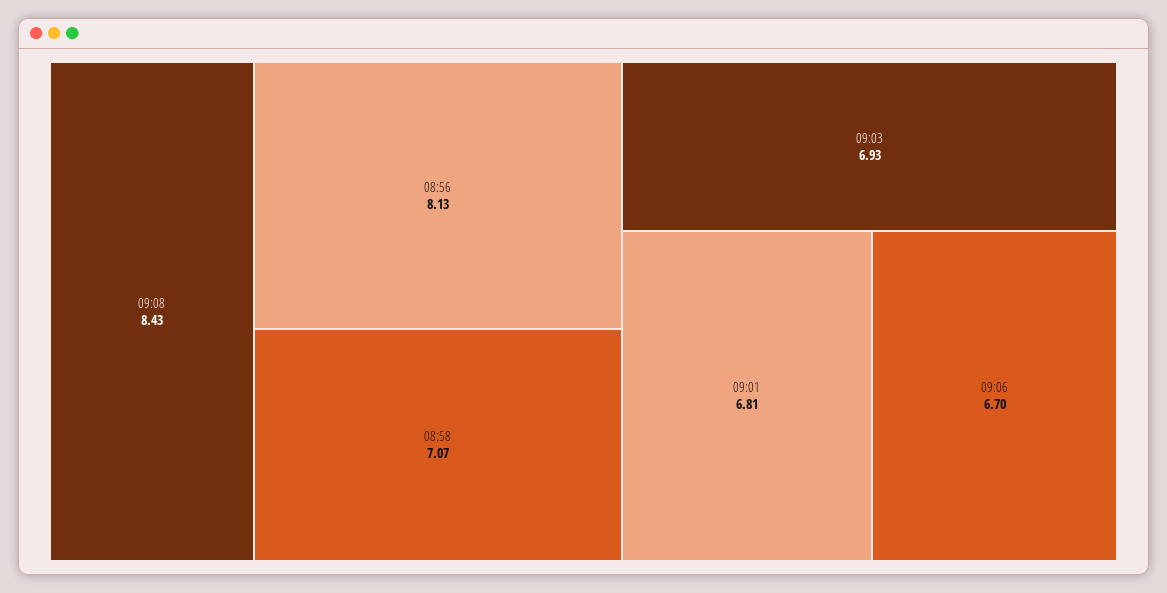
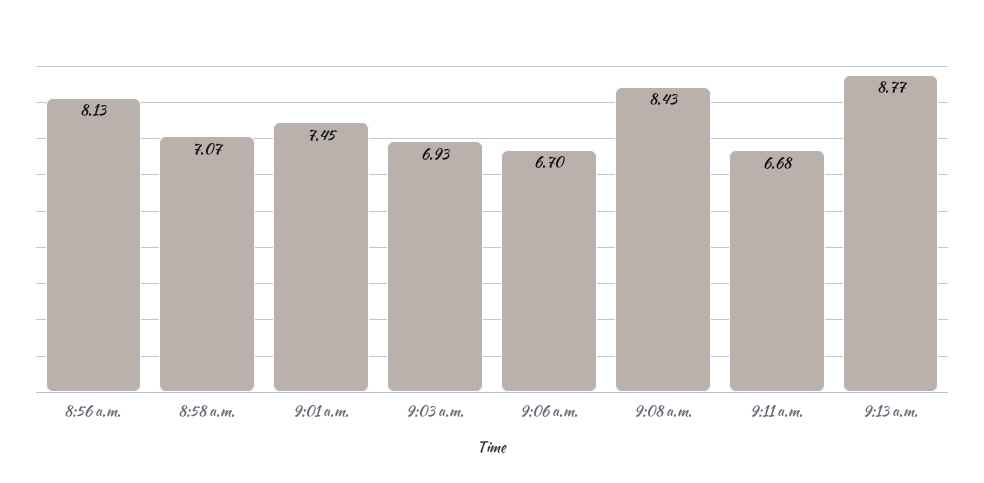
09:01: 6.81 -> 7.45
9:11 a.m.: none -> 6.68
9:13 a.m.: none -> 8.77

